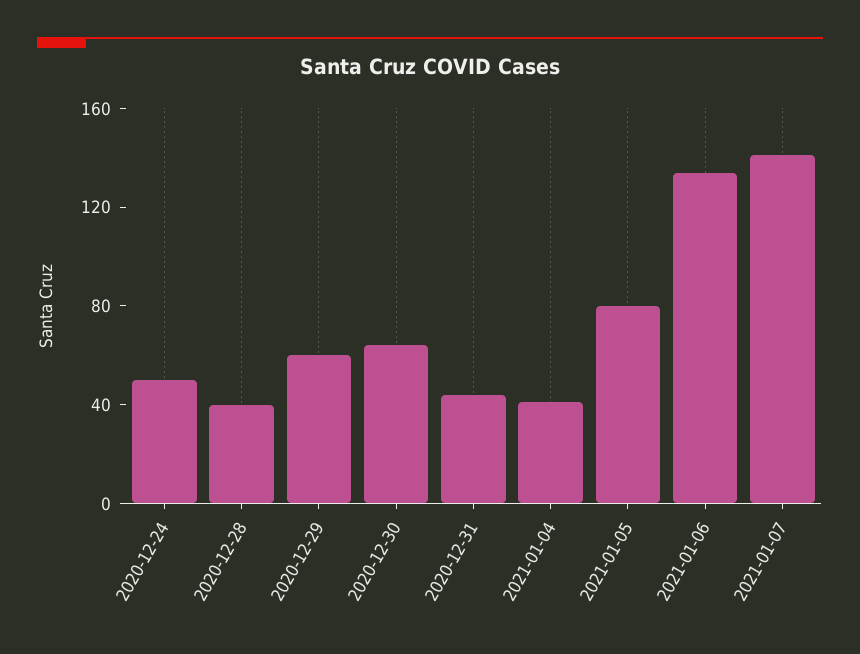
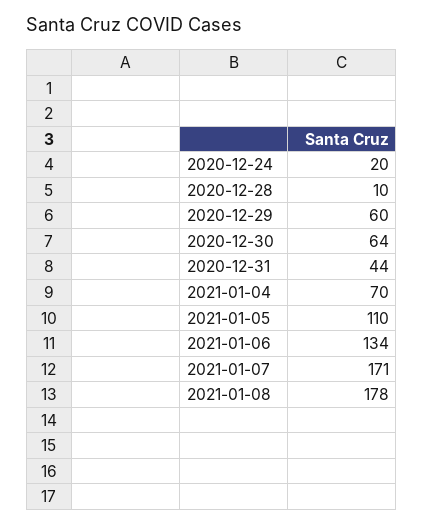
2020-12-24: 50 -> 20
2020-12-28: 40 -> 10
2021-01-04: 40 -> 70
2021-01-05: 80 -> 110
2021-01-07: 140 -> 171
2021-01-08: none -> 178

